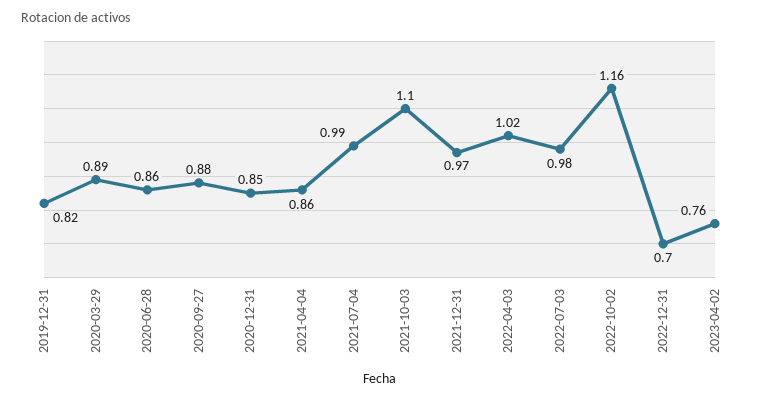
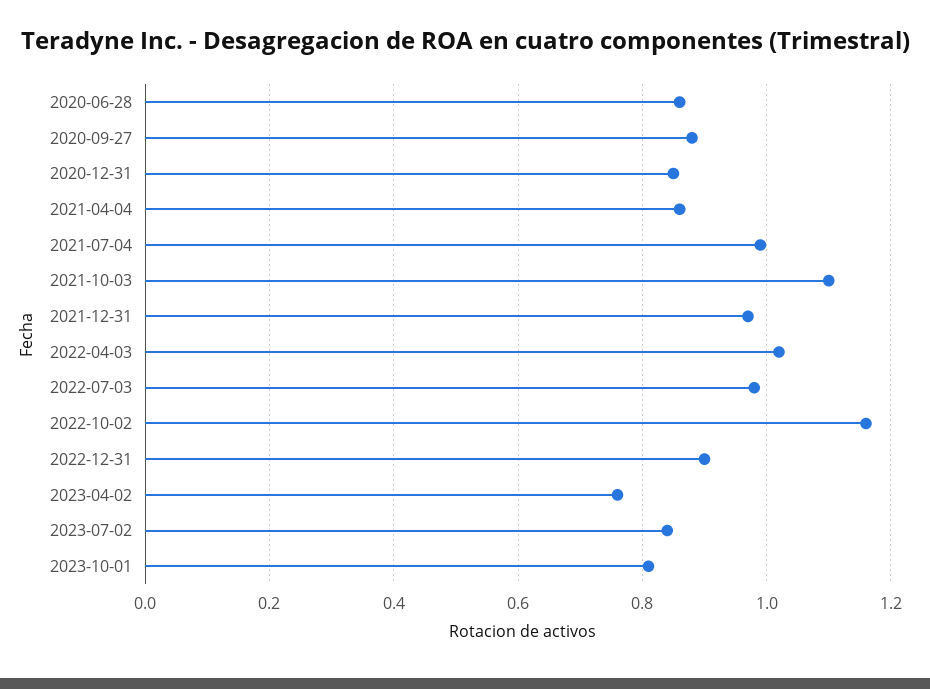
2019-12-31: 0.82 -> none
2020-03-29: 0.89 -> none
2022-12-31: 0.7 -> 0.9
2023-07-02: none -> 0.85
2023-10-01: none -> 0.8

